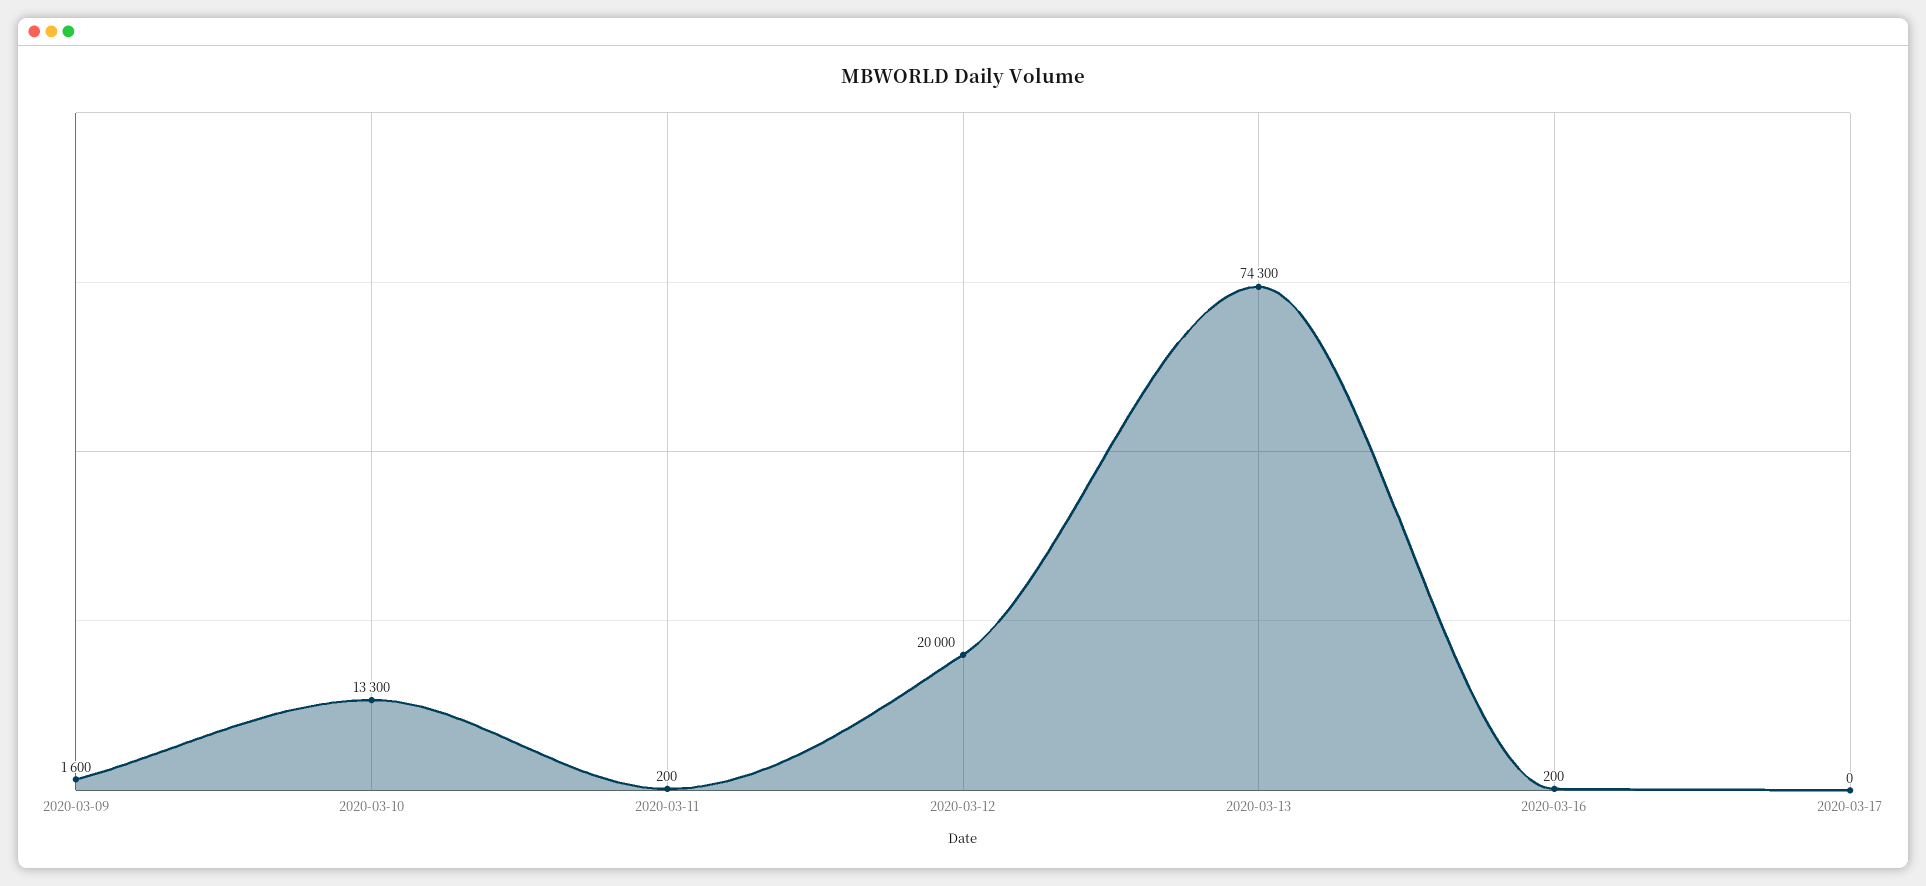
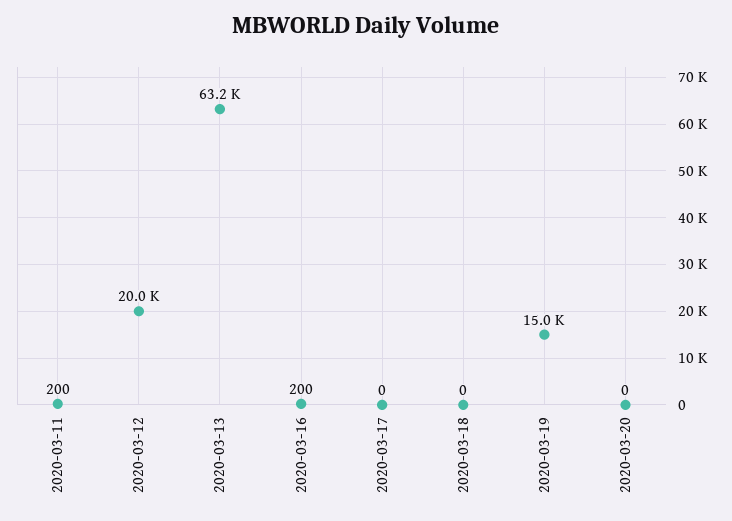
2020-03-09: 1600 -> none
2020-03-10: 13300 -> none
2020-03-13: 74300 -> 63200
2020-03-18: none -> 0
2020-03-19: none -> 15000
2020-03-20: none -> 0

